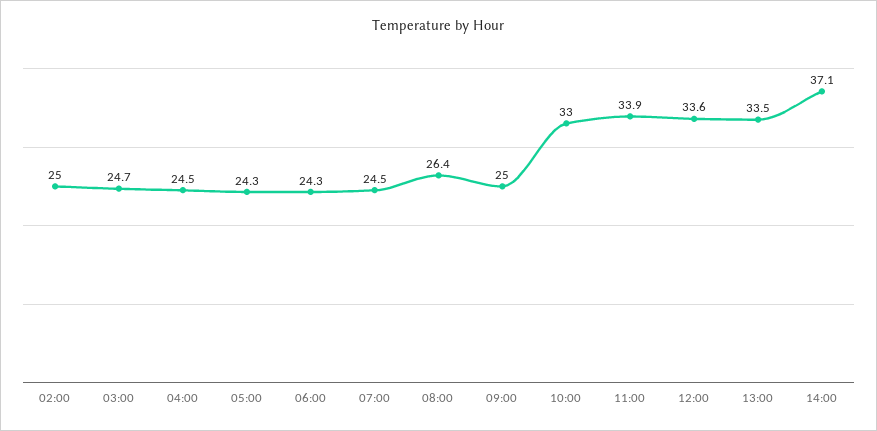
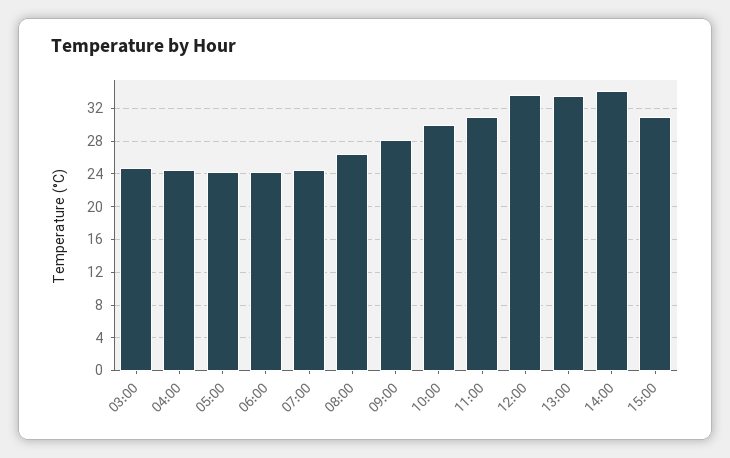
02:00: 25 -> none
09:00: 25 -> 28
10:00: 33 -> 30
11:00: 33.9 -> 31
14:00: 37.1 -> 34
15:00: none -> 31

